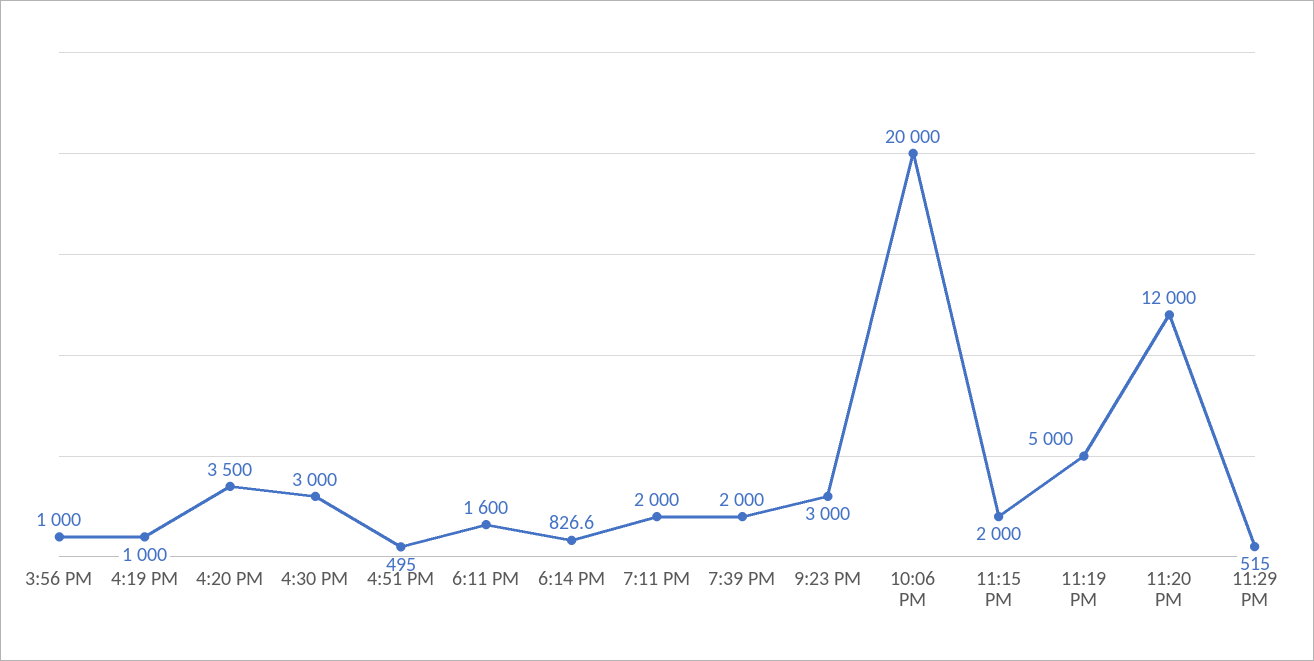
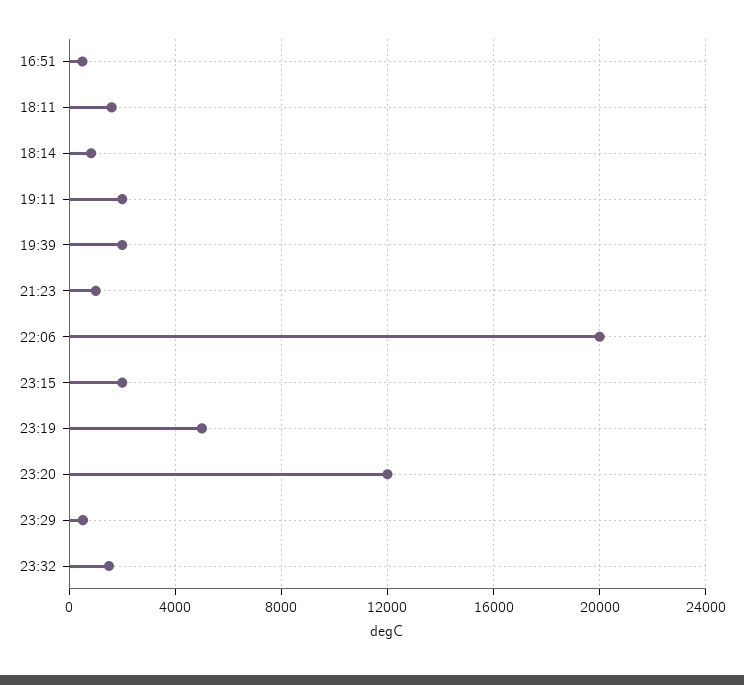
3:56 PM: 1000 -> none
4:19 PM: 1000 -> none
4:20 PM: 3500 -> none
4:30 PM: 3000 -> none
9:23 PM: 3000 -> 1000
23:32: none -> 1500

